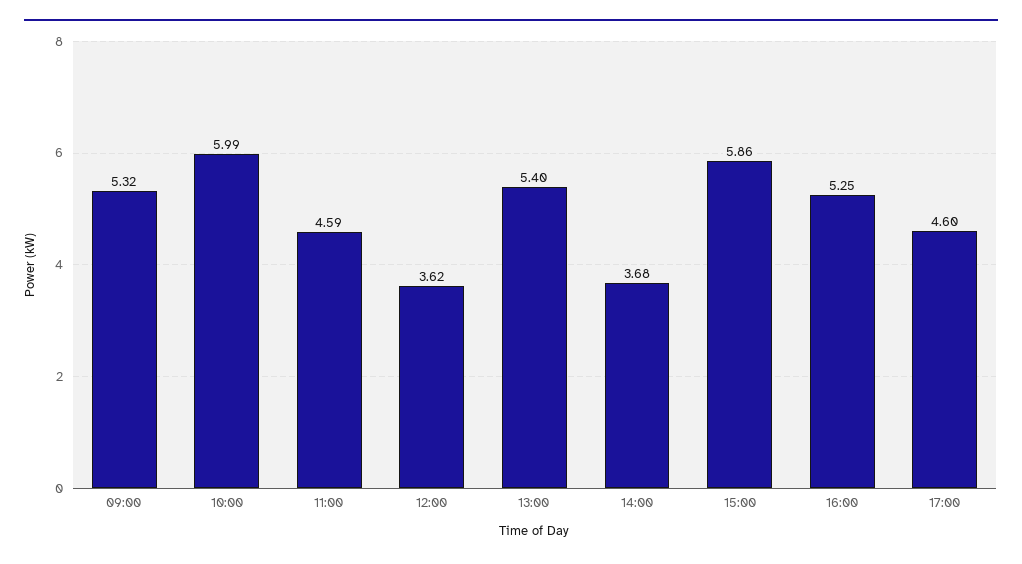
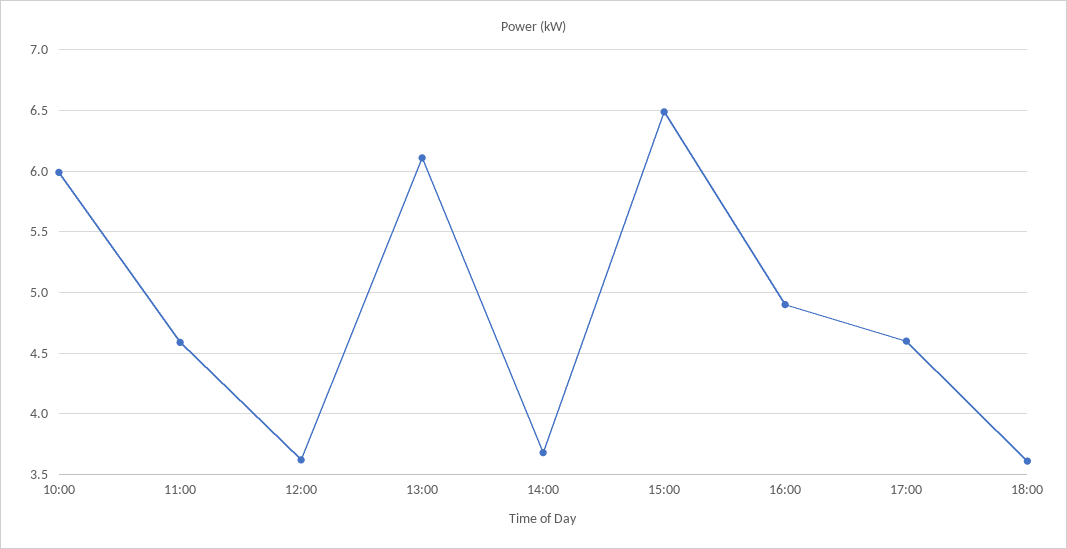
09:00: 5.32 -> none
13:00: 5.4 -> 6.1
15:00: 5.86 -> 6.5
16:00: 5.25 -> 4.9
18:00: none -> 3.6

